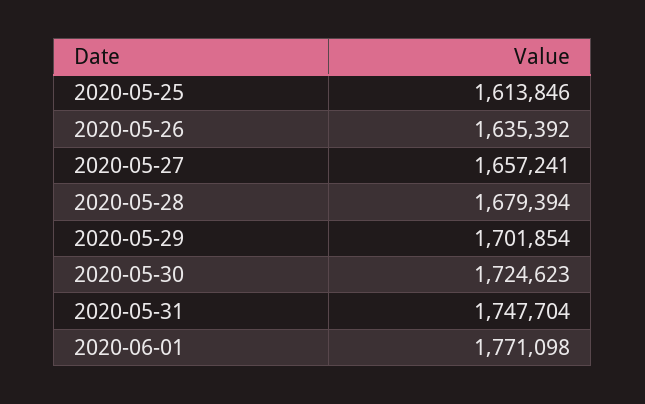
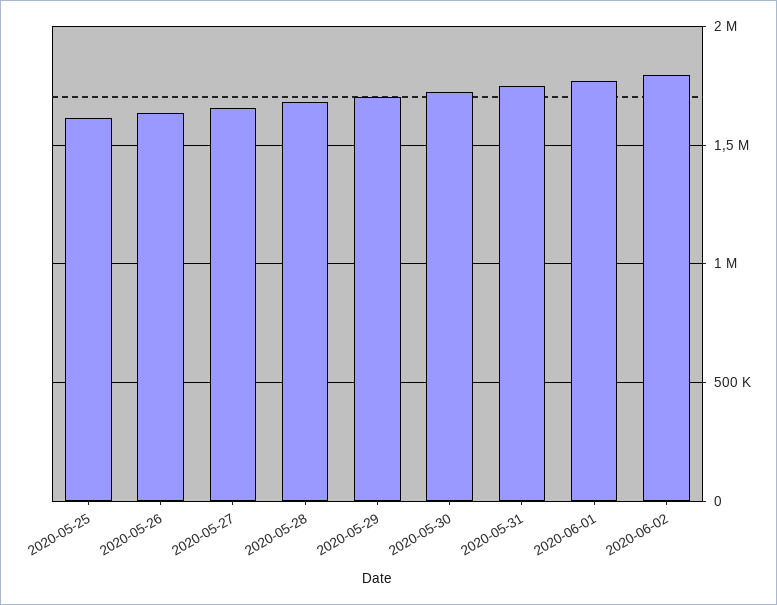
2020-06-02: none -> 1800000

